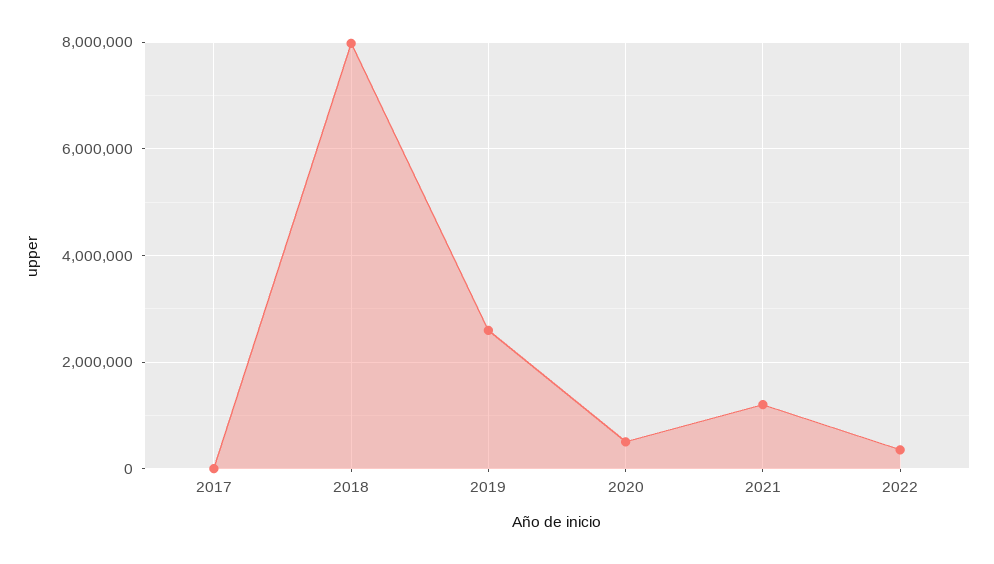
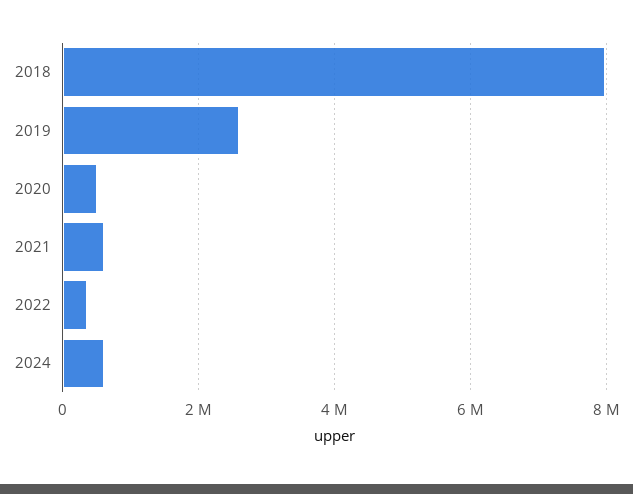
2017: 0 -> none
2021: 1200000 -> 600000
2024: none -> 600000

